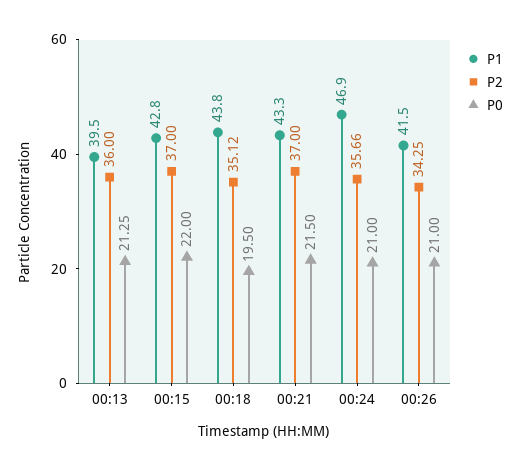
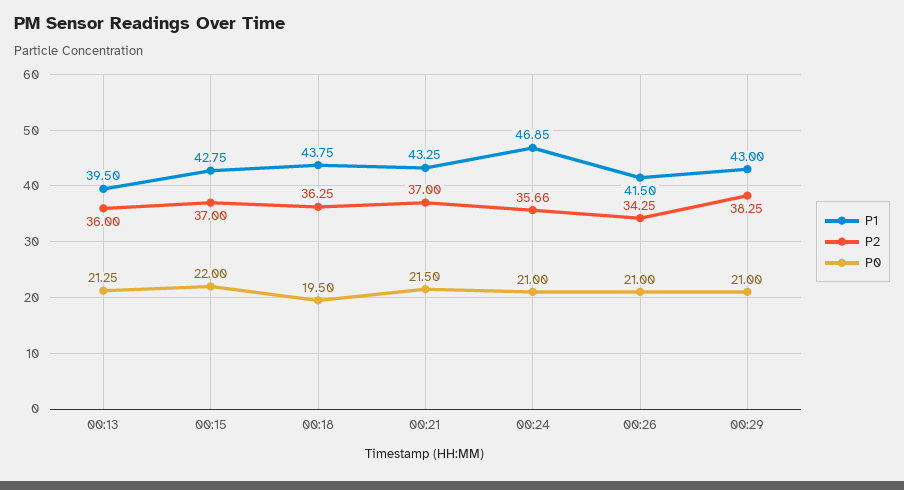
P2, 00:18: 35.12 -> 36.25
P1, 00:29: none -> 43
P2, 00:29: none -> 38.25
P0, 00:29: none -> 21

